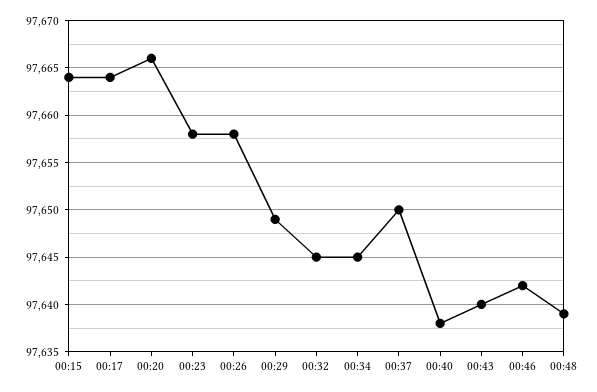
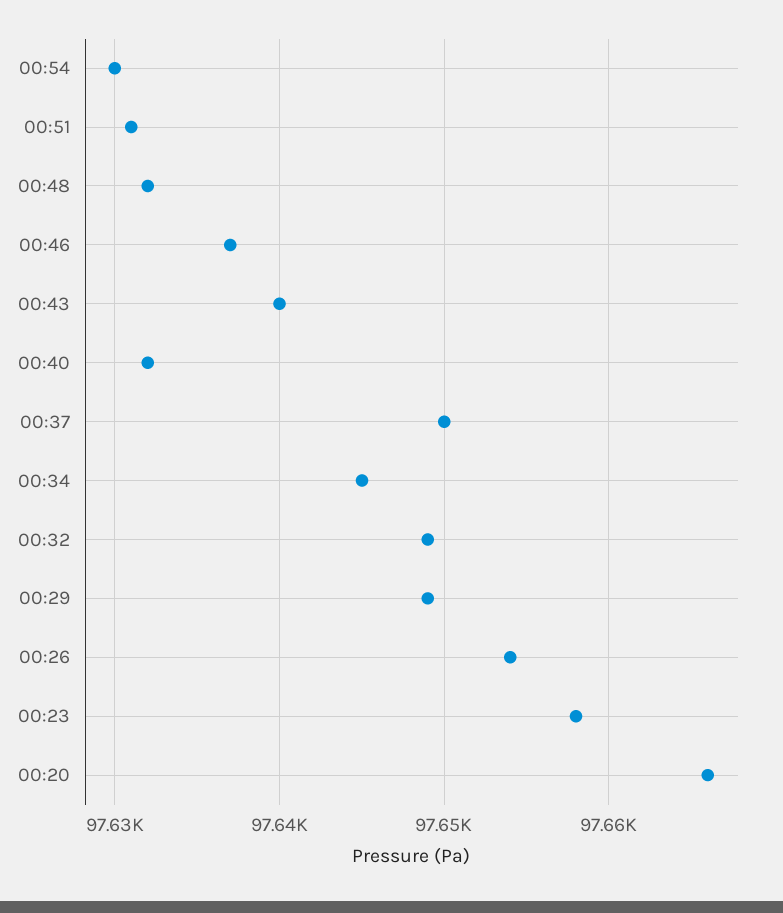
00:15: 97664 -> none
00:17: 97664 -> none
00:26: 97658 -> 97654
00:32: 97645 -> 97649
00:40: 97638 -> 97632
00:46: 97642 -> 97637
00:48: 97639 -> 97632
00:54: none -> 97630
00:51: none -> 97631

